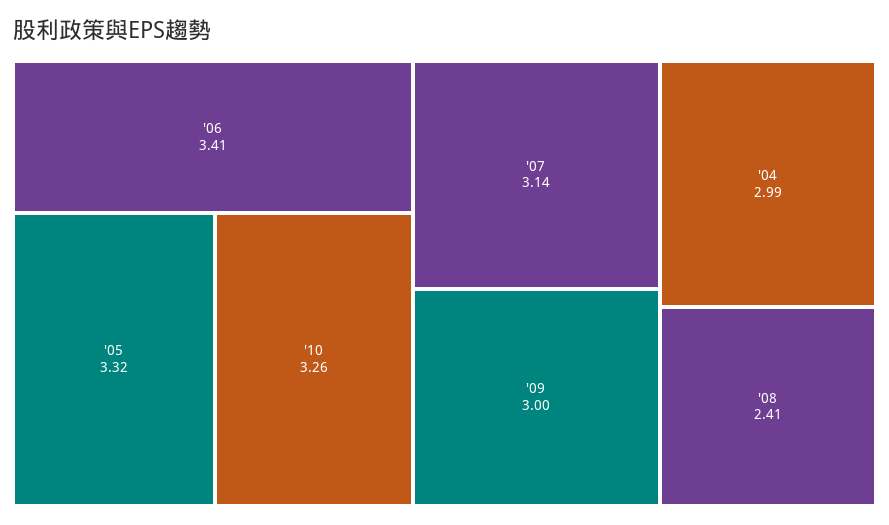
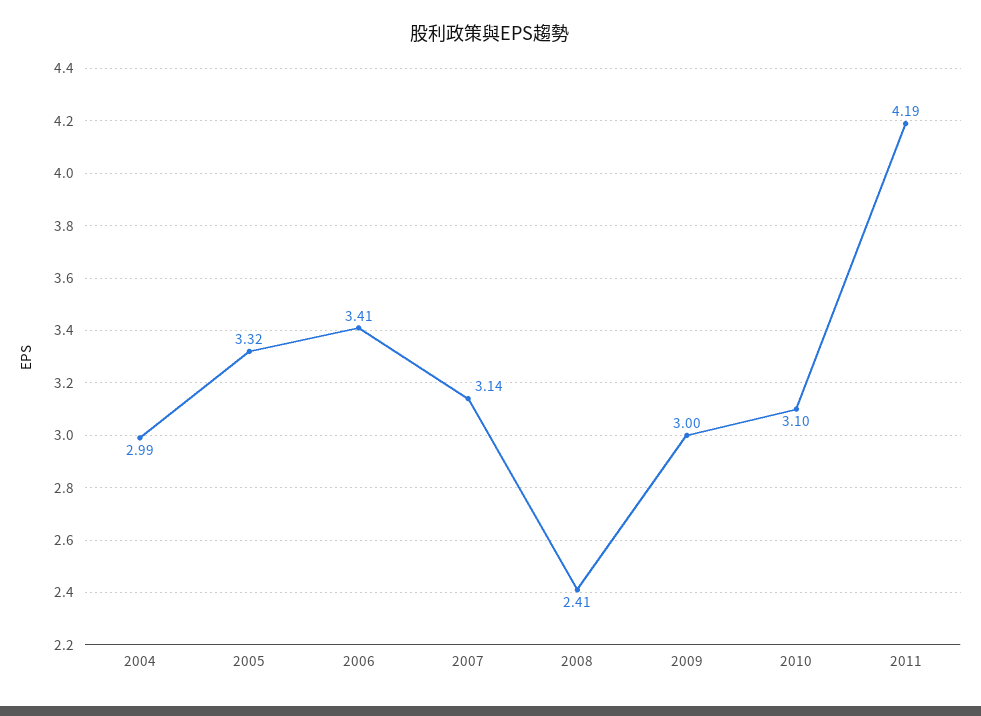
'10: 3.26 -> 3.1
2011: none -> 4.19

